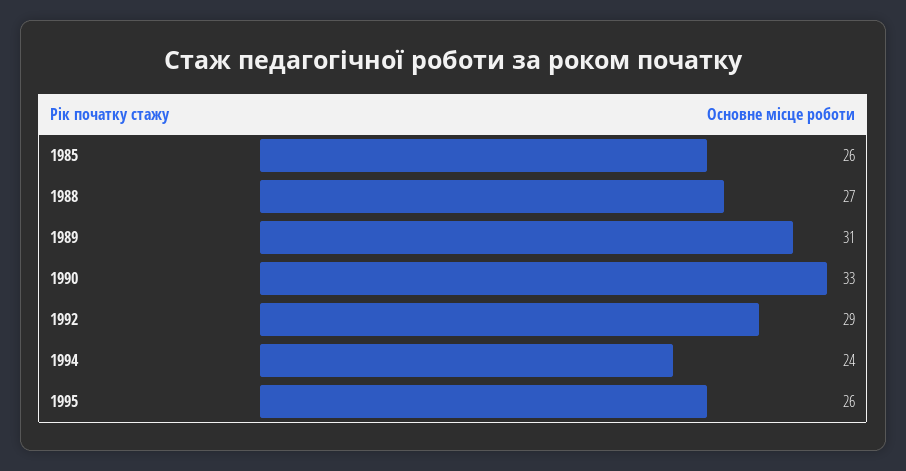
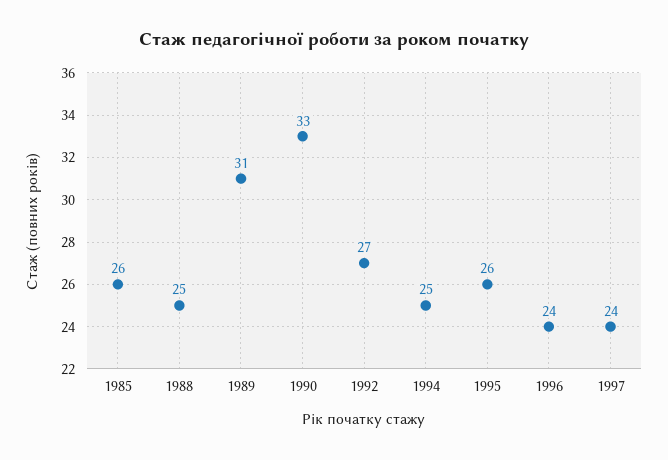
1988: 27 -> 25
1992: 29 -> 27
1994: 24 -> 25
1996: none -> 24
1997: none -> 24

